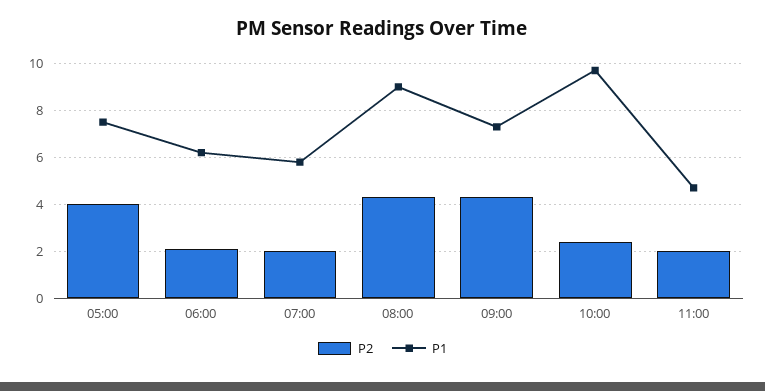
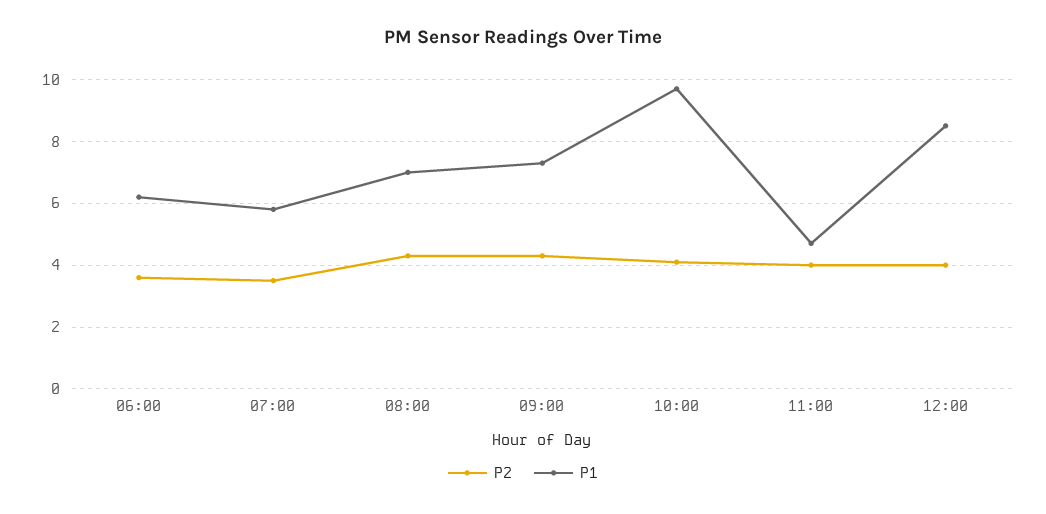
P2, 05:00: 4 -> none
P1, 05:00: 7.5 -> none
P2, 06:00: 2 -> 3.5
P2, 07:00: 2 -> 3.5
P1, 08:00: 9 -> 7
P2, 10:00: 2.5 -> 4
P2, 11:00: 2 -> 4
P2, 12:00: none -> 4
P1, 12:00: none -> 8.5

